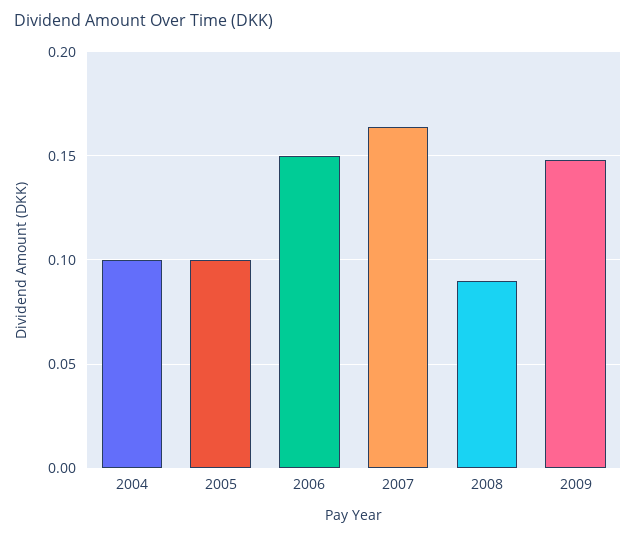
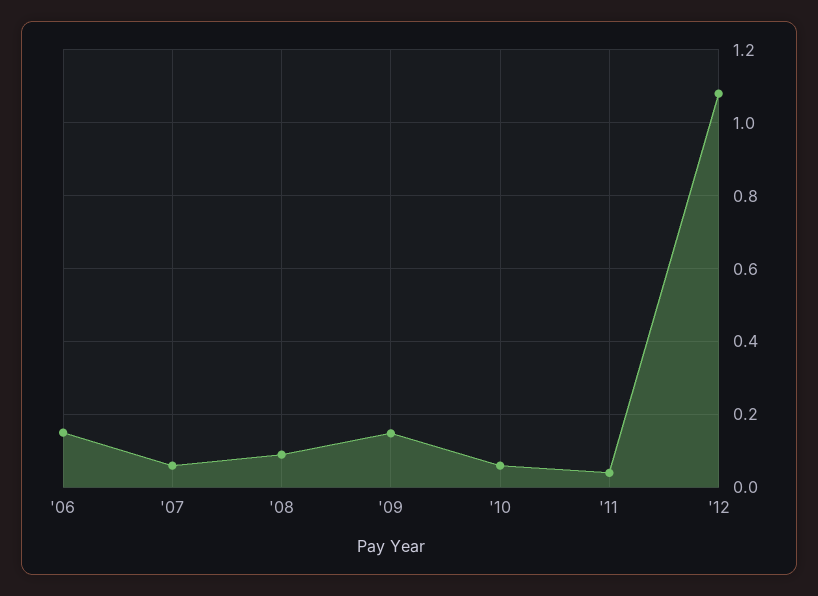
2004: 0.1 -> none
2005: 0.1 -> none
2007: 0.165 -> 0.06
'10: none -> 0.06
'11: none -> 0.04
'12: none -> 1.08

